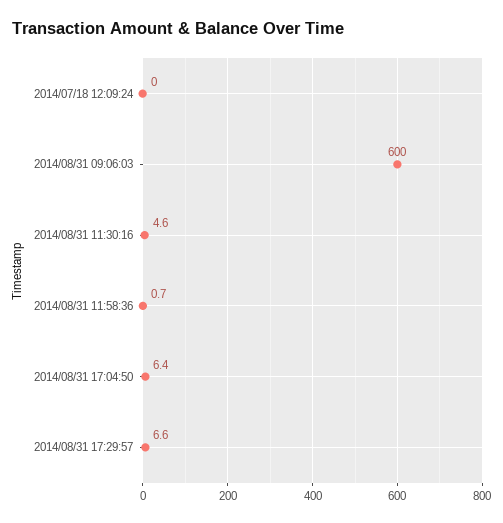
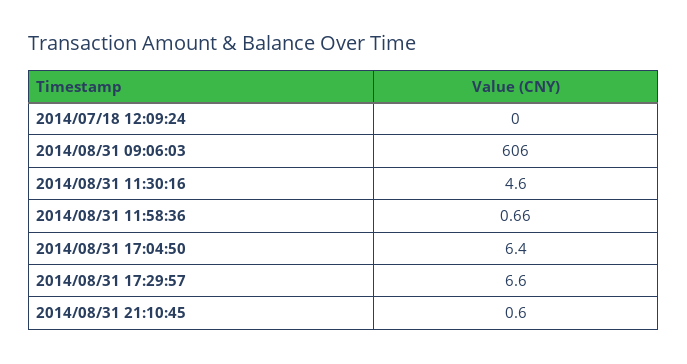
2014/08/31 09:06:03: 600 -> 606
2014/08/31 21:10:45: none -> 0.6

